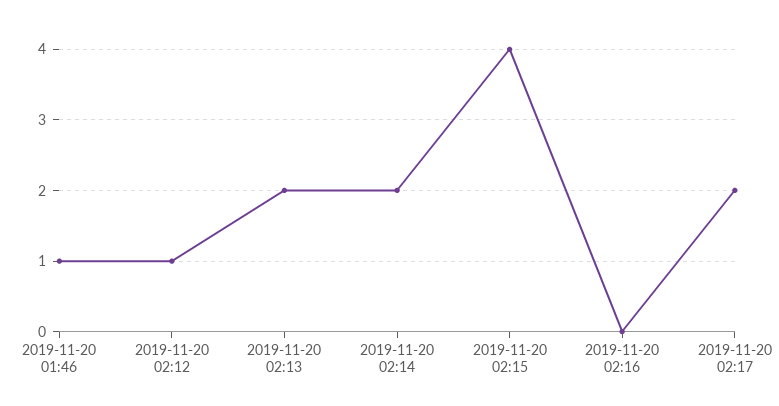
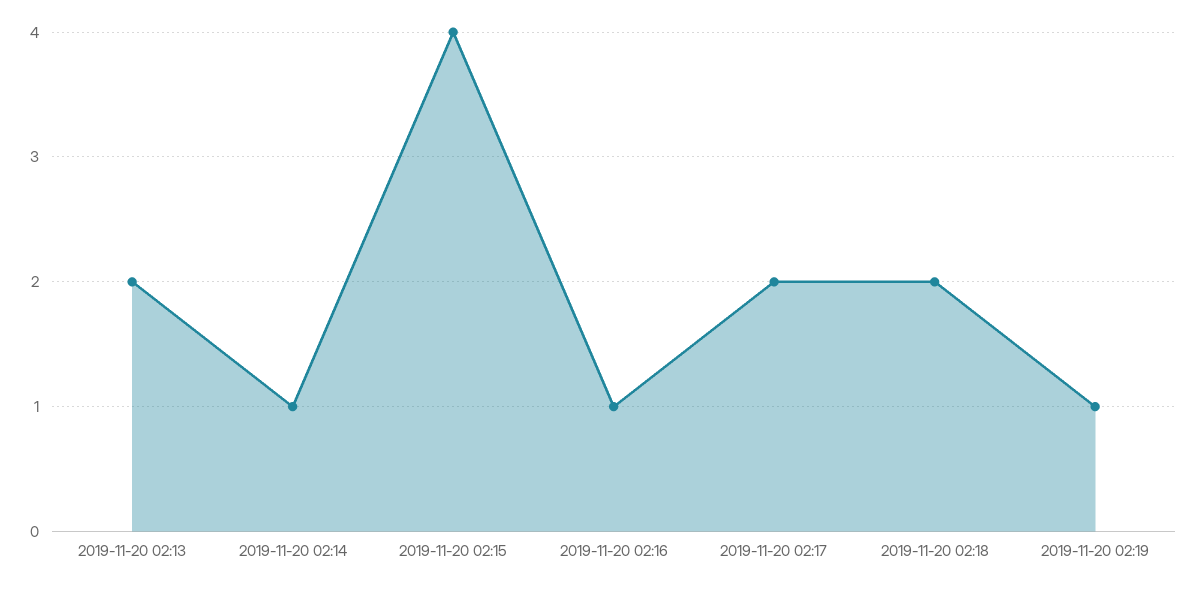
2019-11-20 01:46: 1 -> none
2019-11-20 02:12: 1 -> none
2019-11-20 02:14: 2 -> 1
2019-11-20 02:16: 0 -> 1
2019-11-20 02:18: none -> 2
2019-11-20 02:19: none -> 1

